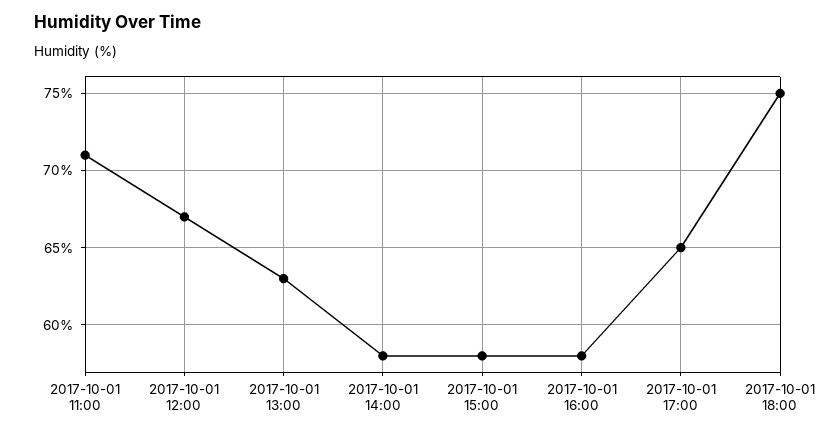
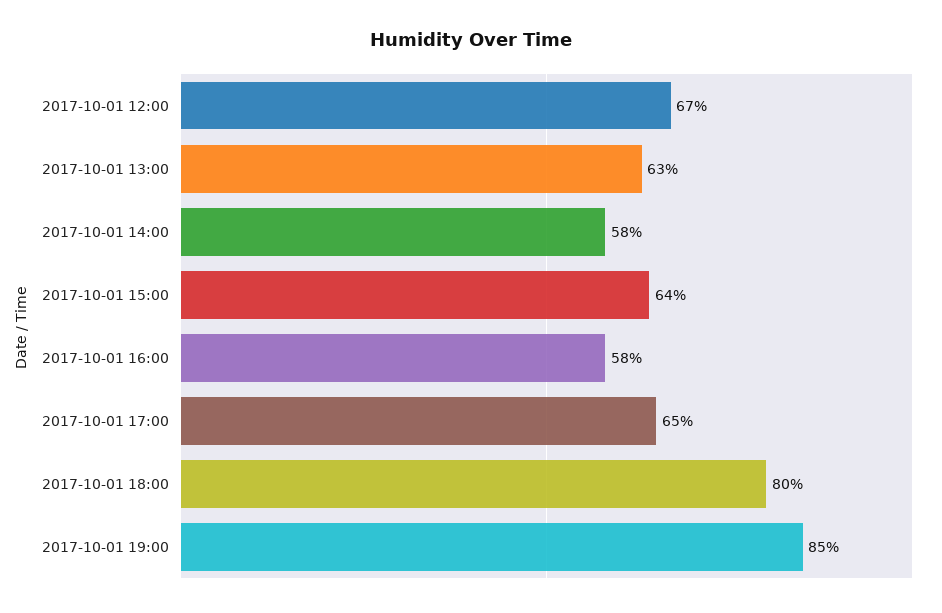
2017-10-01 11:00: 71 -> none
2017-10-01 15:00: 58 -> 64
2017-10-01 18:00: 75 -> 80
2017-10-01 19:00: none -> 85

